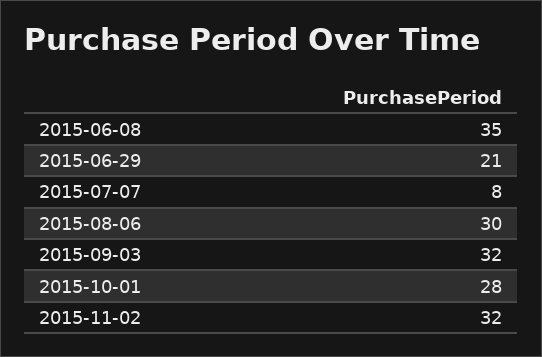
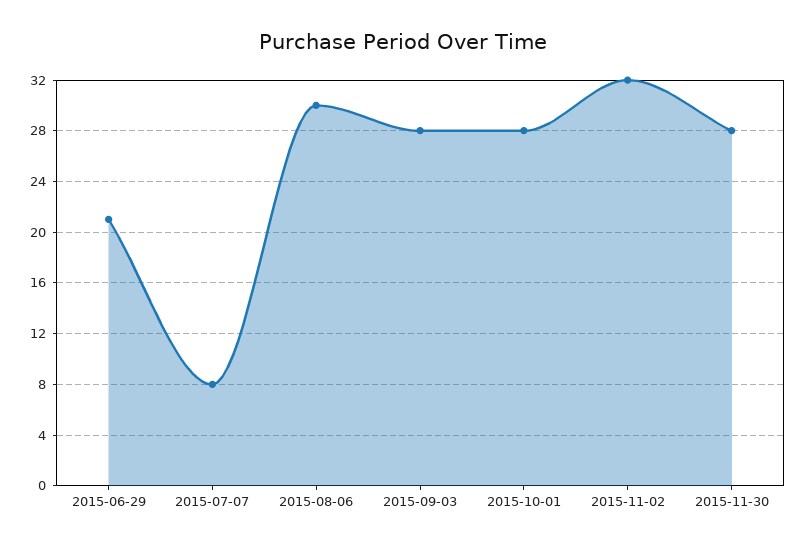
2015-06-08: 35 -> none
2015-09-03: 32 -> 28
2015-11-30: none -> 28

